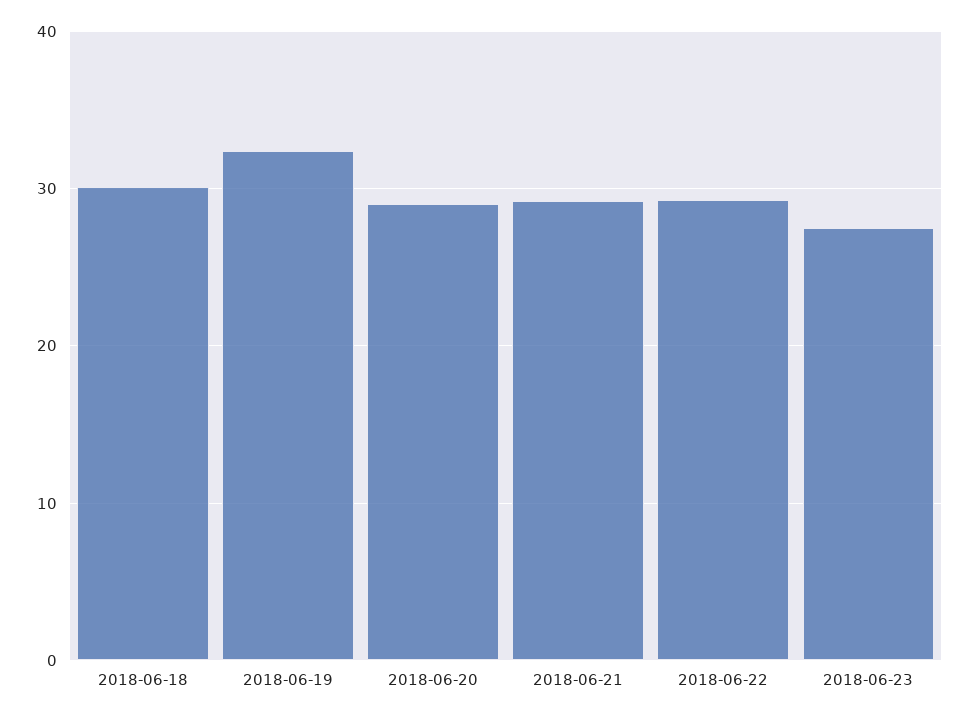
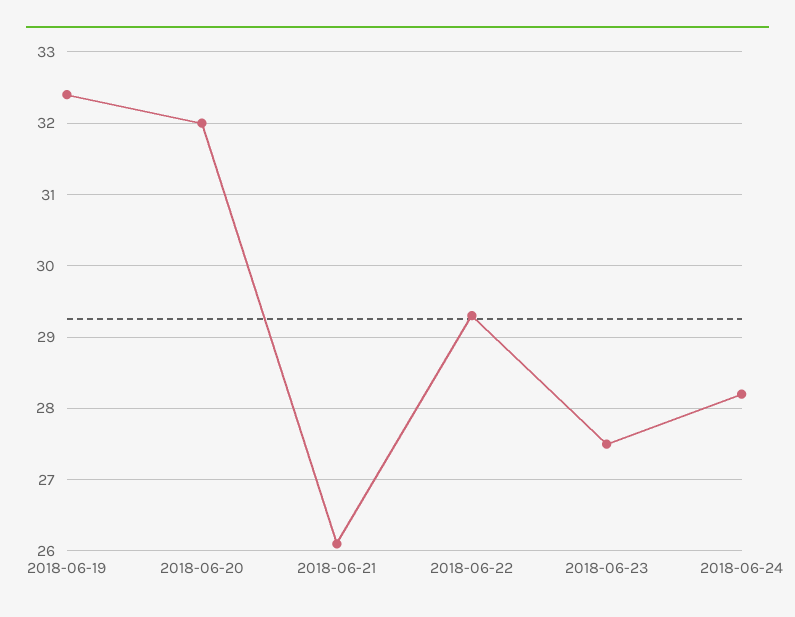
2018-06-18: 30 -> none
2018-06-20: 29 -> 32
2018-06-21: 29 -> 26.1
2018-06-24: none -> 28.2

